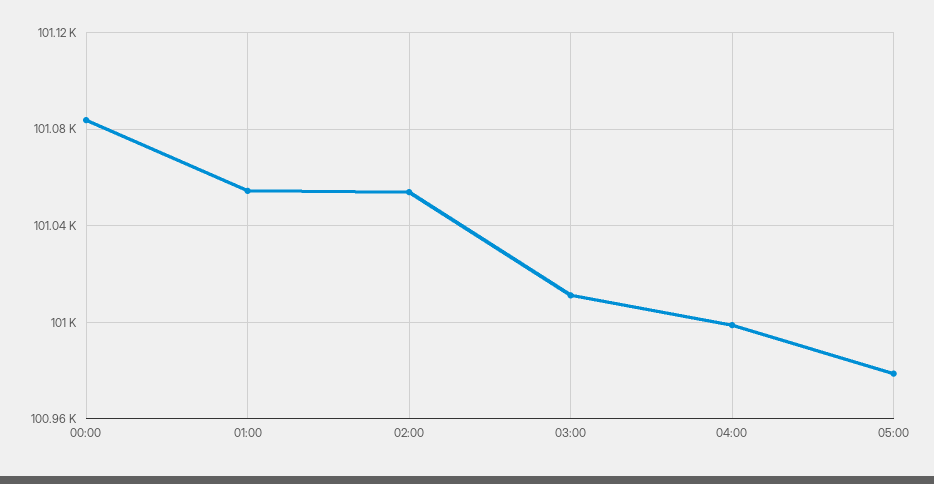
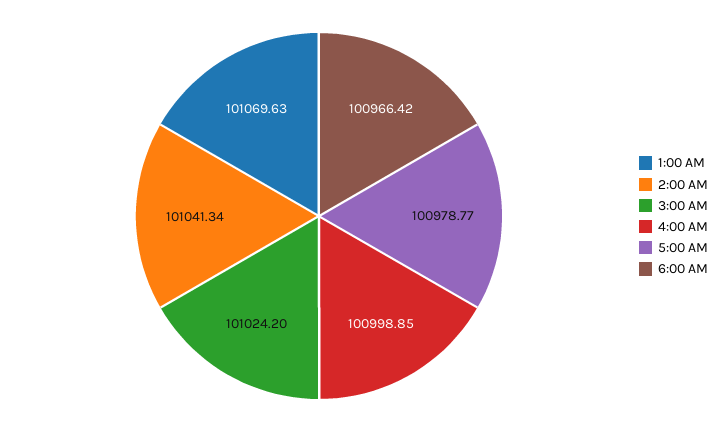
00:00: 101085 -> none
01:00: 101055 -> 101069.63
02:00: 101055 -> 101041.34
03:00: 101010 -> 101024.2
6:00 AM: none -> 100966.42

